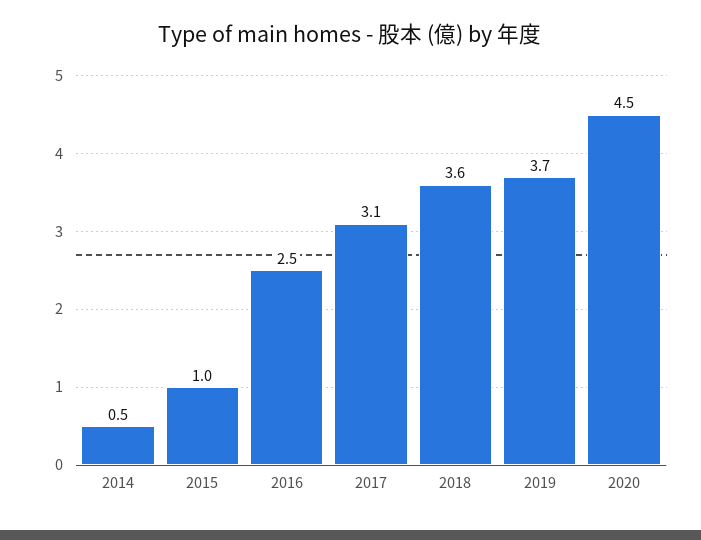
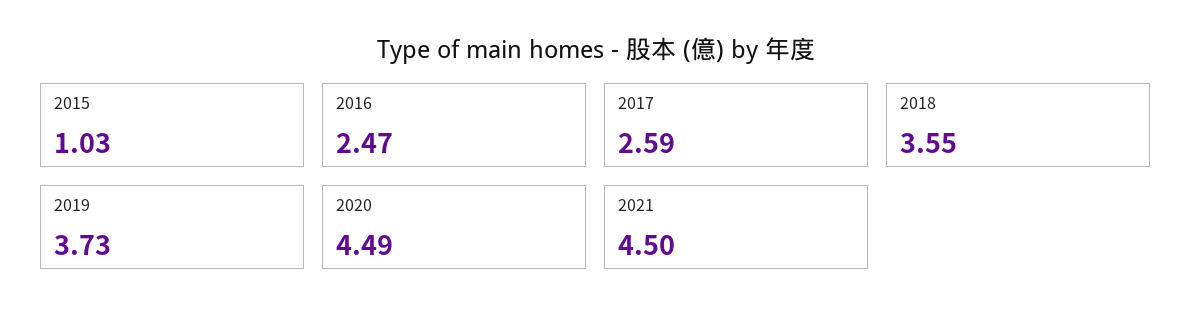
2014: 0.5 -> none
2017: 3.1 -> 2.59
2021: none -> 4.5

